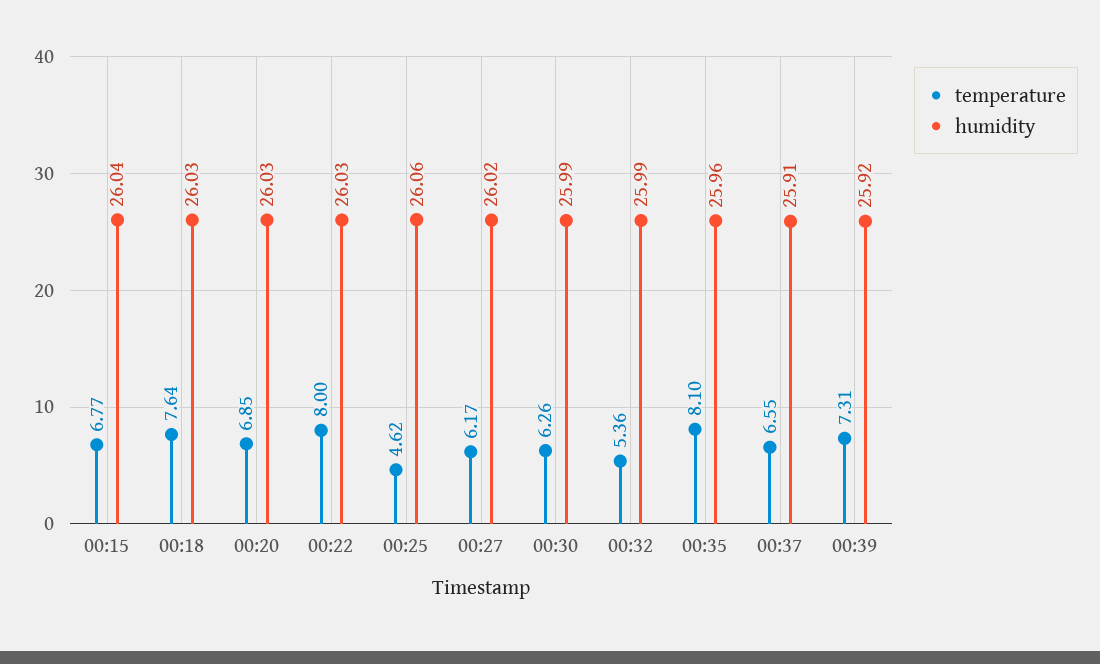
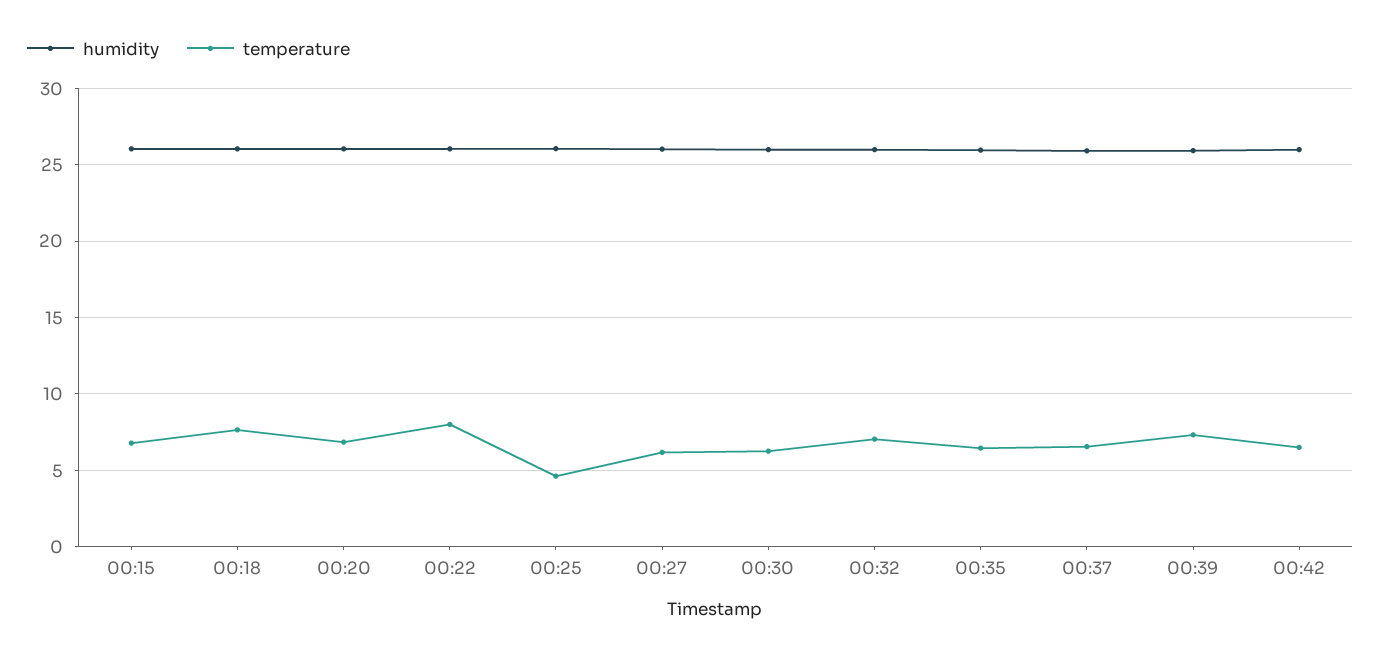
temperature, 00:32: 5.36 -> 7
temperature, 00:35: 8.1 -> 6.5
humidity, 00:42: none -> 26
temperature, 00:42: none -> 6.5

